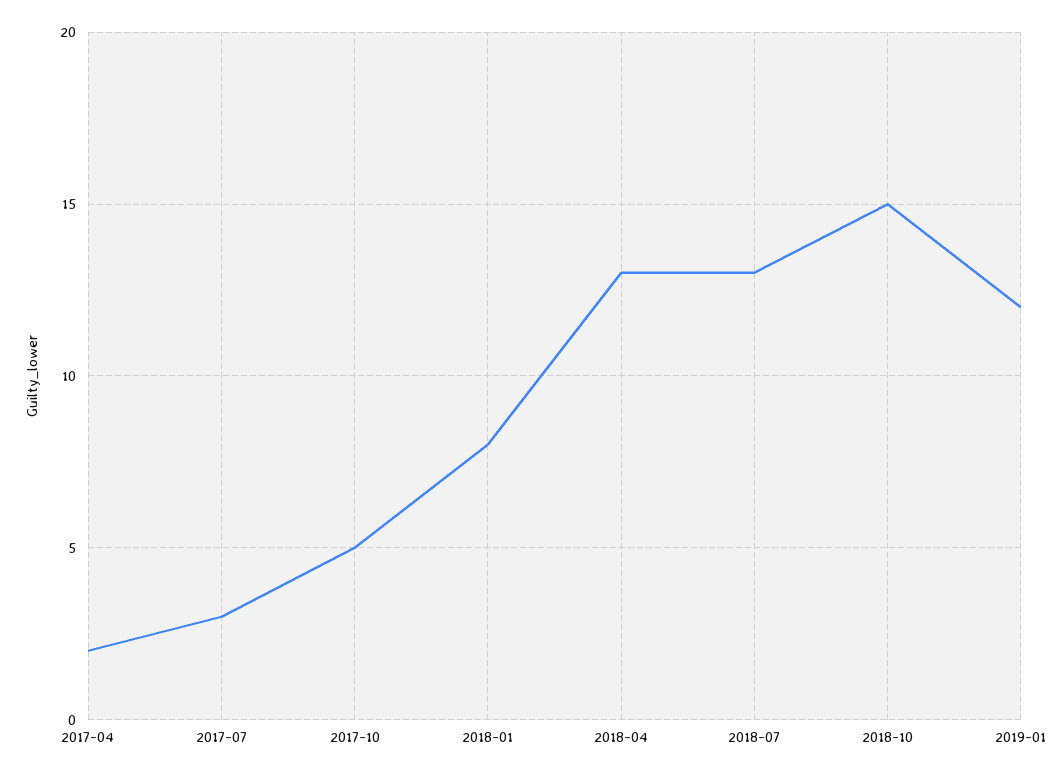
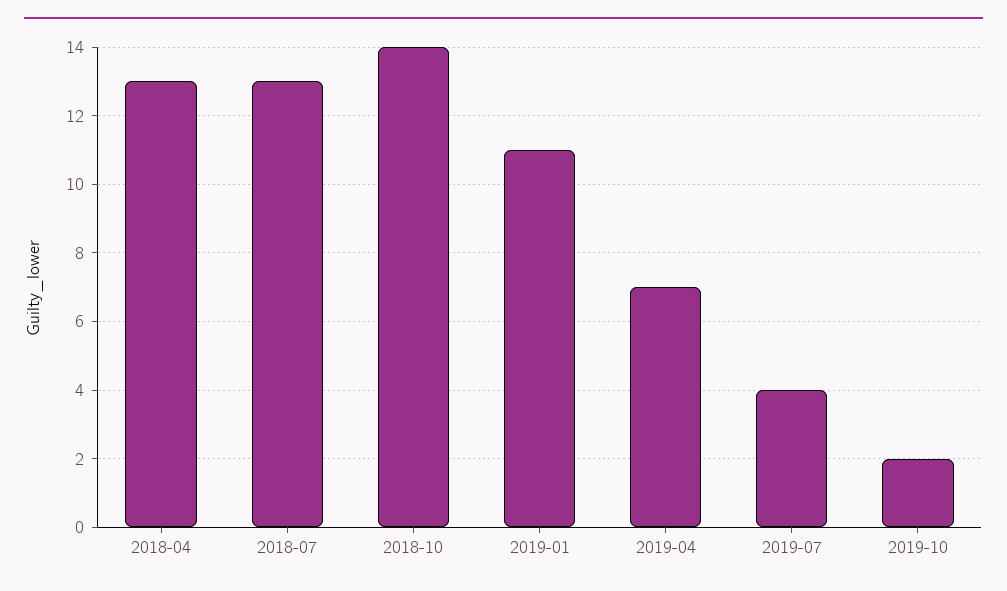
2017-04: 2 -> none
2017-07: 3 -> none
2017-10: 5 -> none
2018-01: 8 -> none
2018-10: 15 -> 14
2019-01: 12 -> 11
2019-04: none -> 7
2019-07: none -> 4
2019-10: none -> 2

